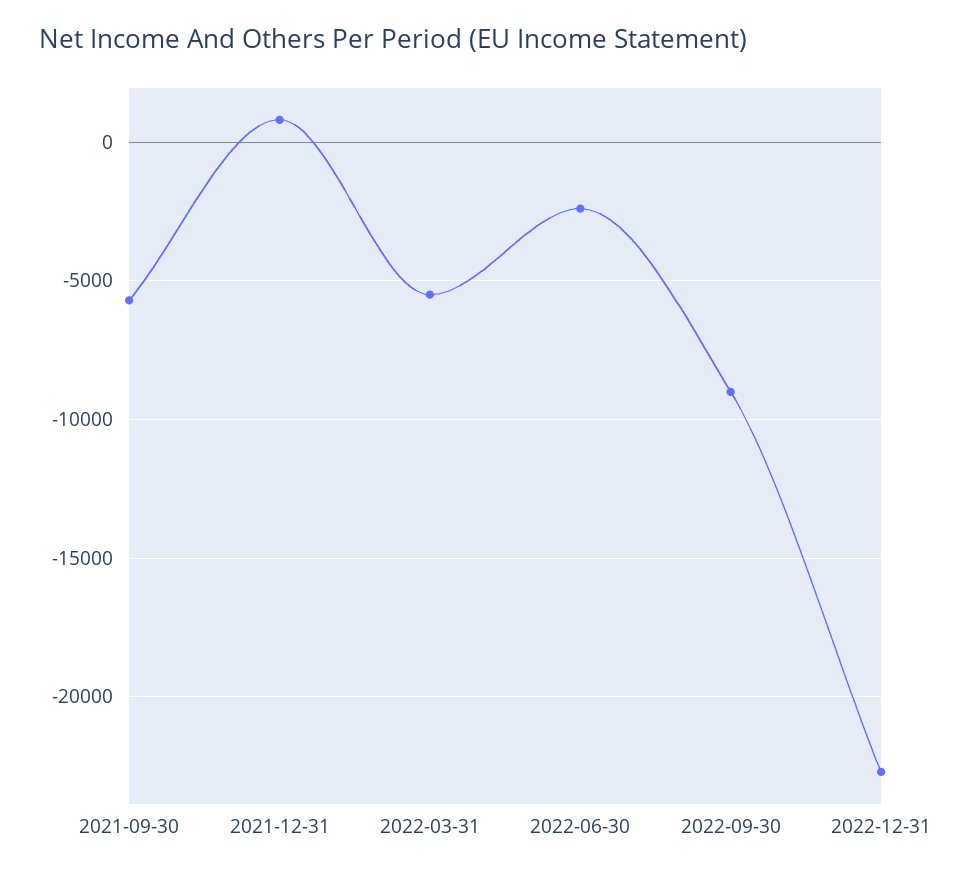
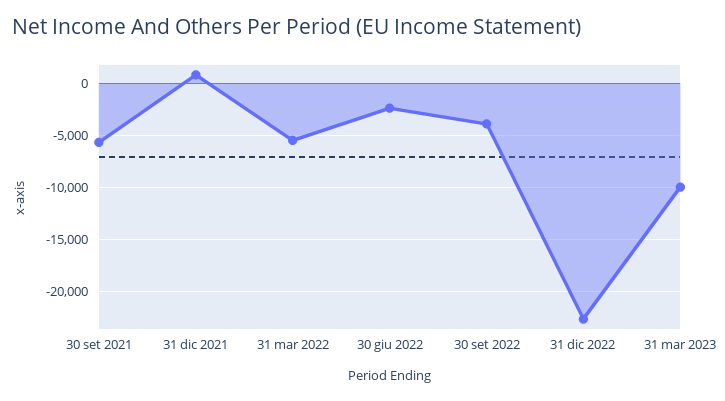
2022-09-30: -9000 -> -4000
31 mar 2023: none -> -10000

